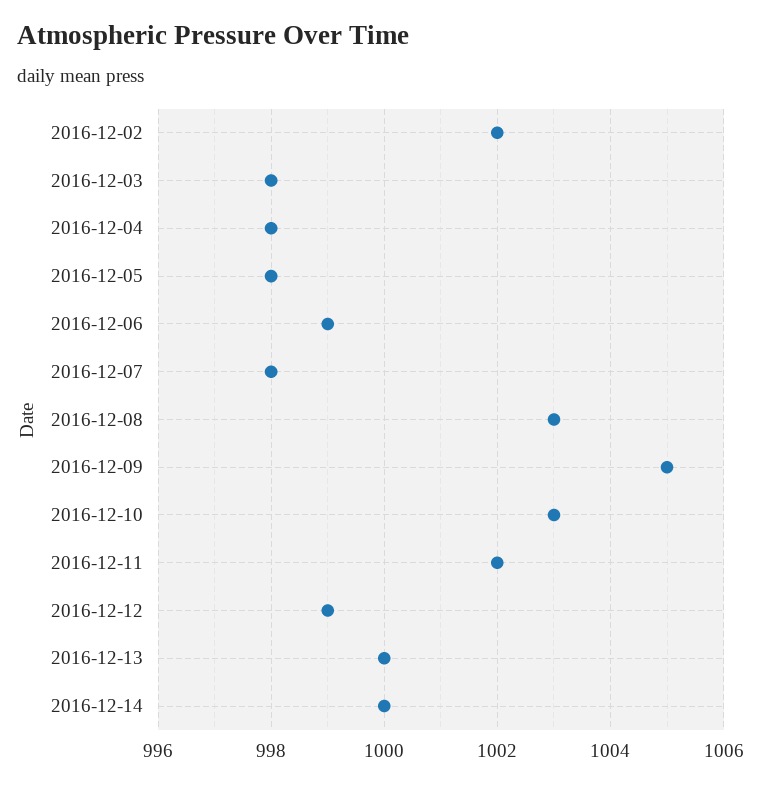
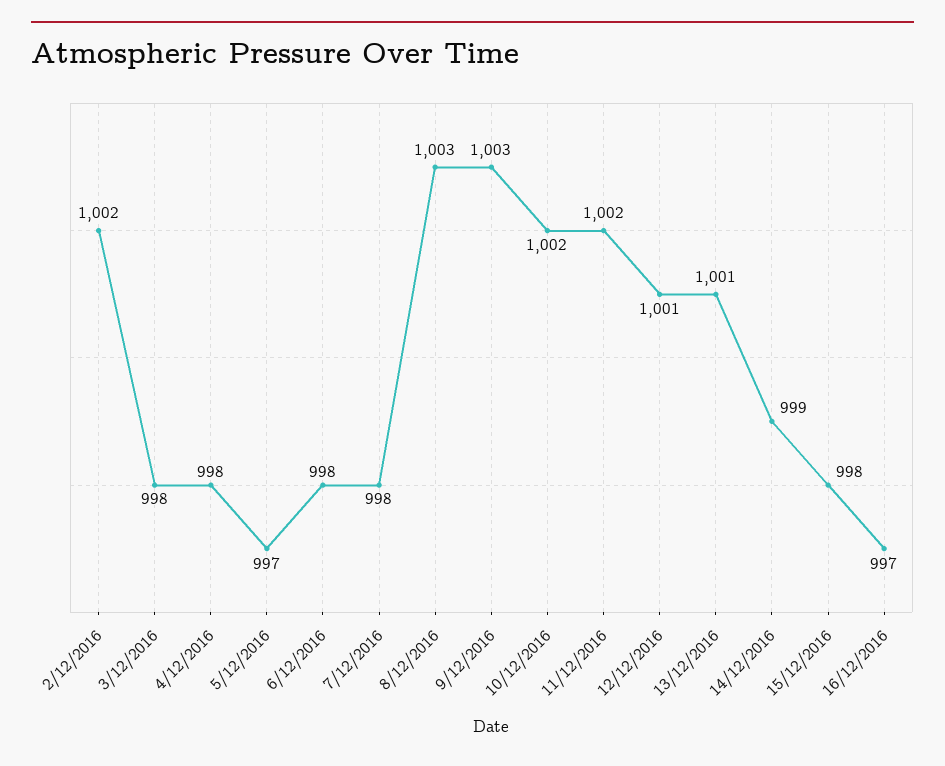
2016-12-05: 998 -> 997
2016-12-06: 999 -> 998
2016-12-09: 1005 -> 1003
2016-12-10: 1003 -> 1002
2016-12-12: 999 -> 1001
2016-12-13: 1000 -> 1001
2016-12-14: 1000 -> 999
15/12/2016: none -> 998
16/12/2016: none -> 997

